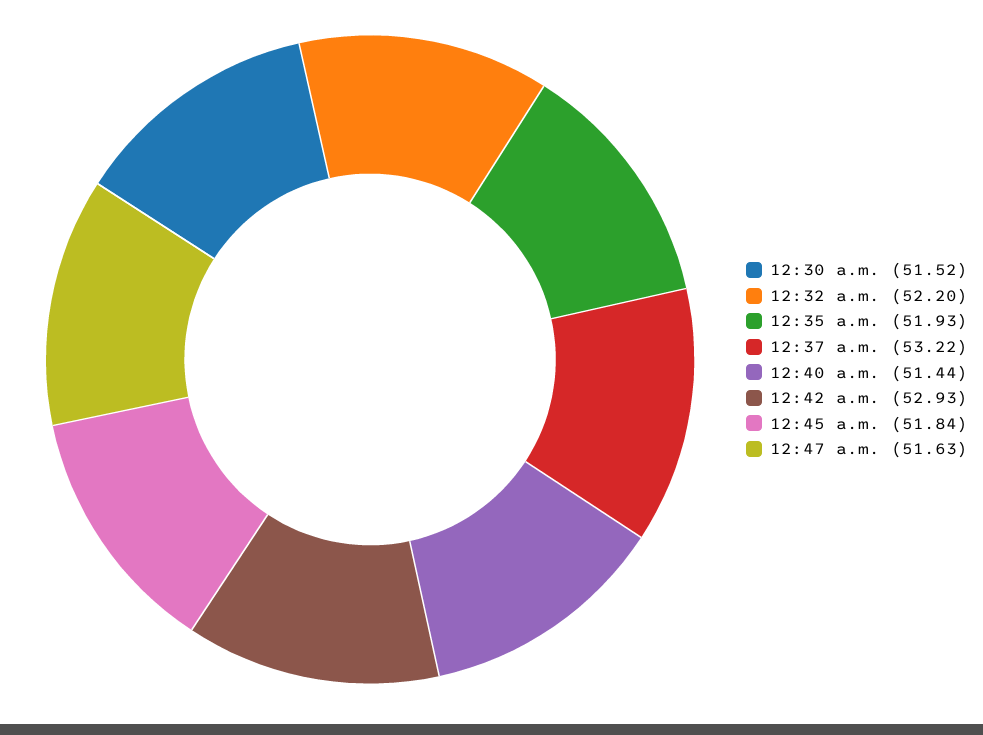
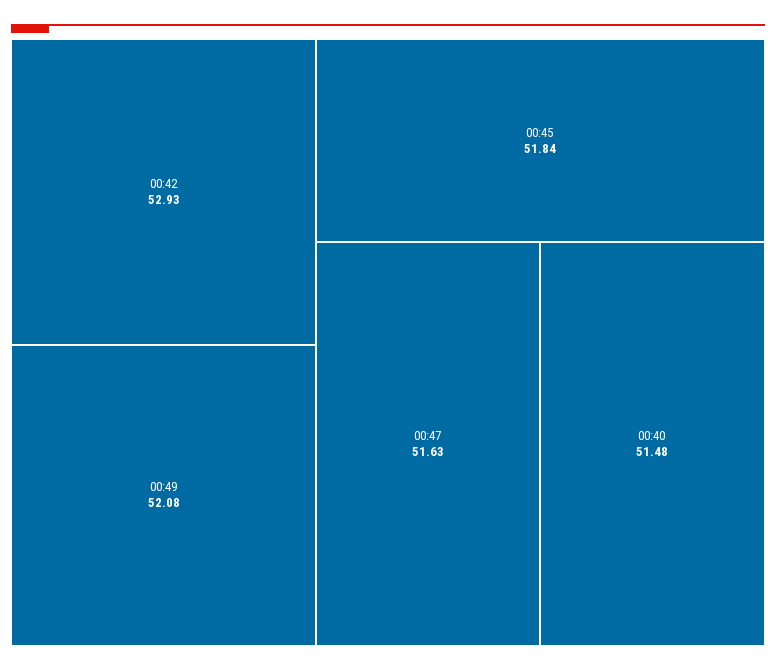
12:30 a.m.: 51.52 -> none
12:32 a.m.: 52.2 -> none
12:35 a.m.: 51.93 -> none
12:37 a.m.: 53.22 -> none
12:40 a.m.: 51.44 -> 51.48
00:49: none -> 52.08

